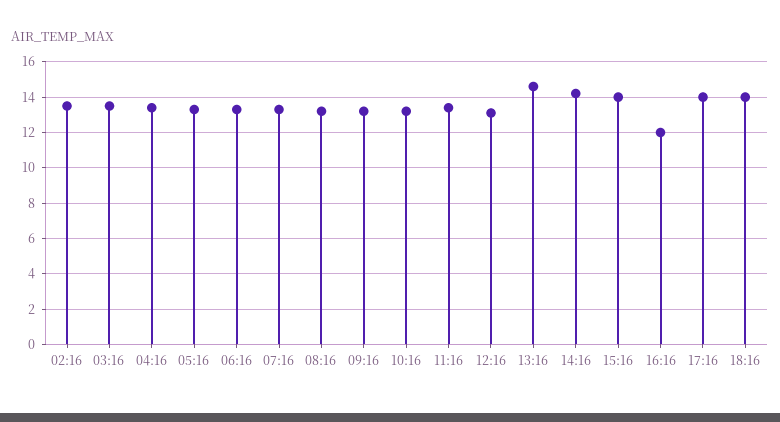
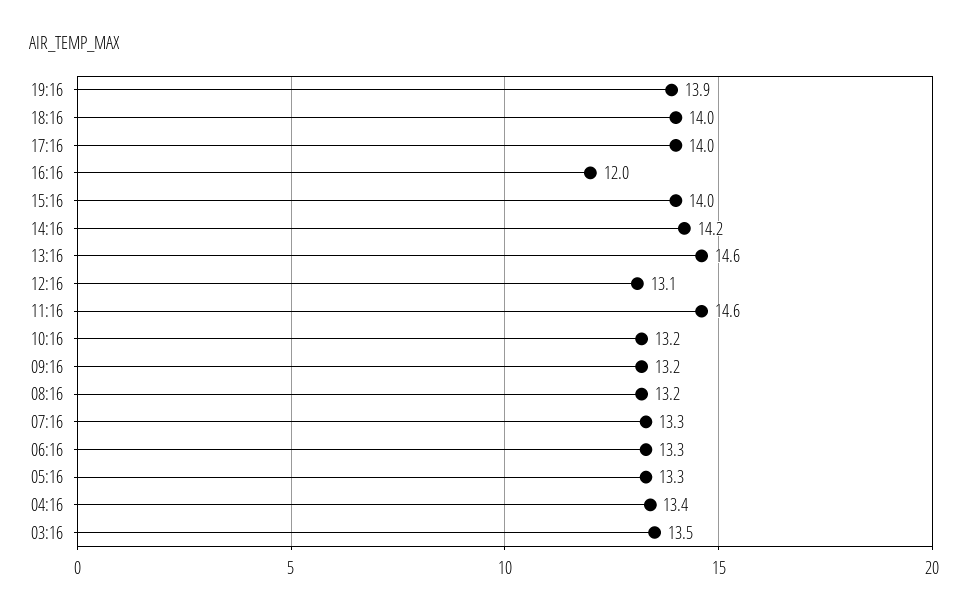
02:16: 13.5 -> none
11:16: 13.5 -> 14.6
19:16: none -> 13.9

